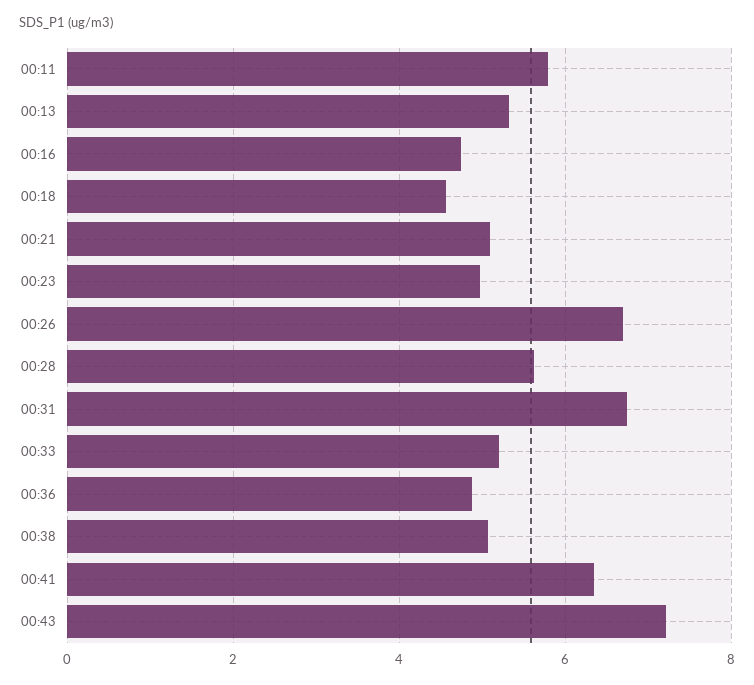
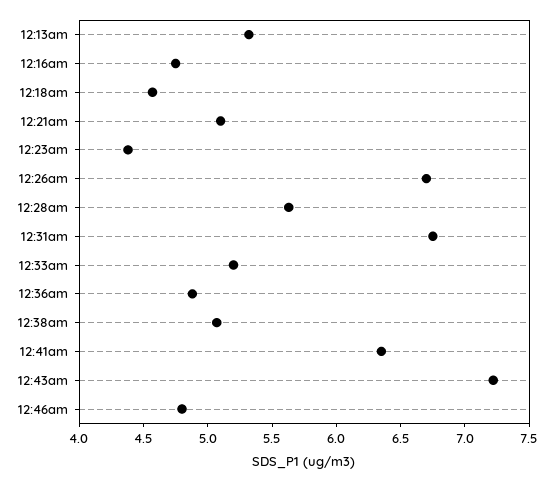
00:11: 5.8 -> none
00:23: 5 -> 4.4
12:46am: none -> 4.8

